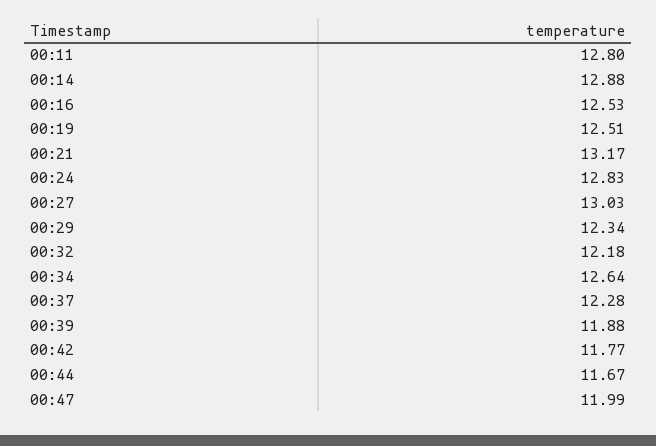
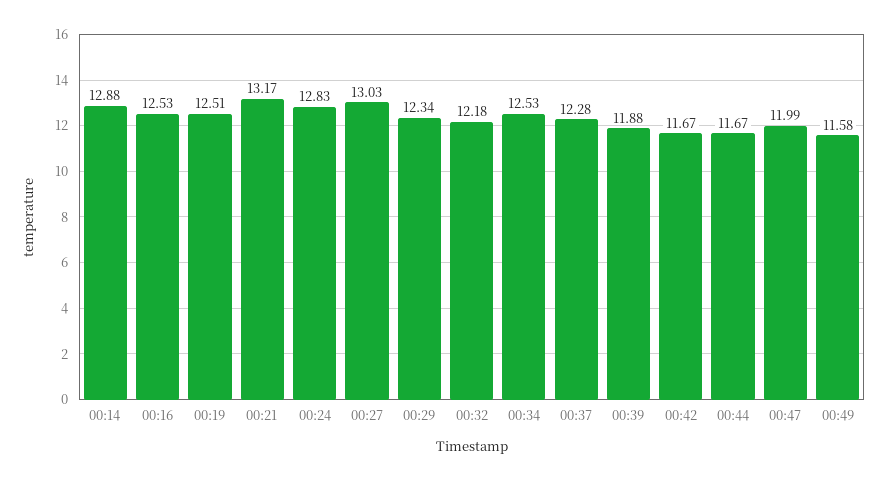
00:11: 12.8 -> none
00:34: 12.64 -> 12.53
00:42: 11.77 -> 11.67
00:49: none -> 11.58

